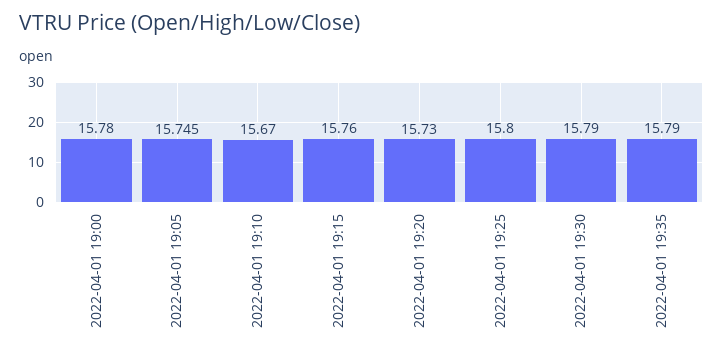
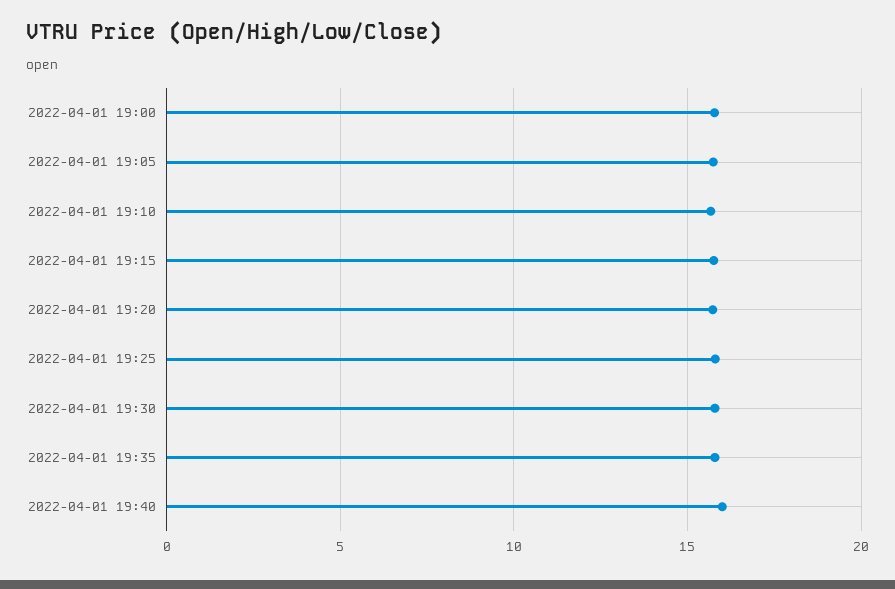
2022-04-01 19:40: none -> 16

